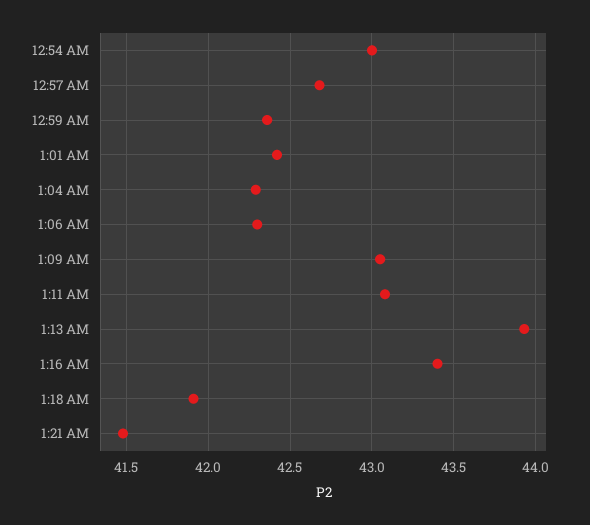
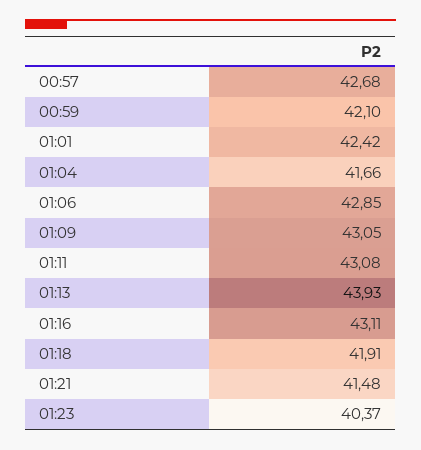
12:54 AM: 43 -> none
12:59 AM: 42.35 -> 42.1
1:04 AM: 42.3 -> 41.66
1:06 AM: 42.3 -> 42.85
1:16 AM: 43.4 -> 43.11
01:23: none -> 40.37

